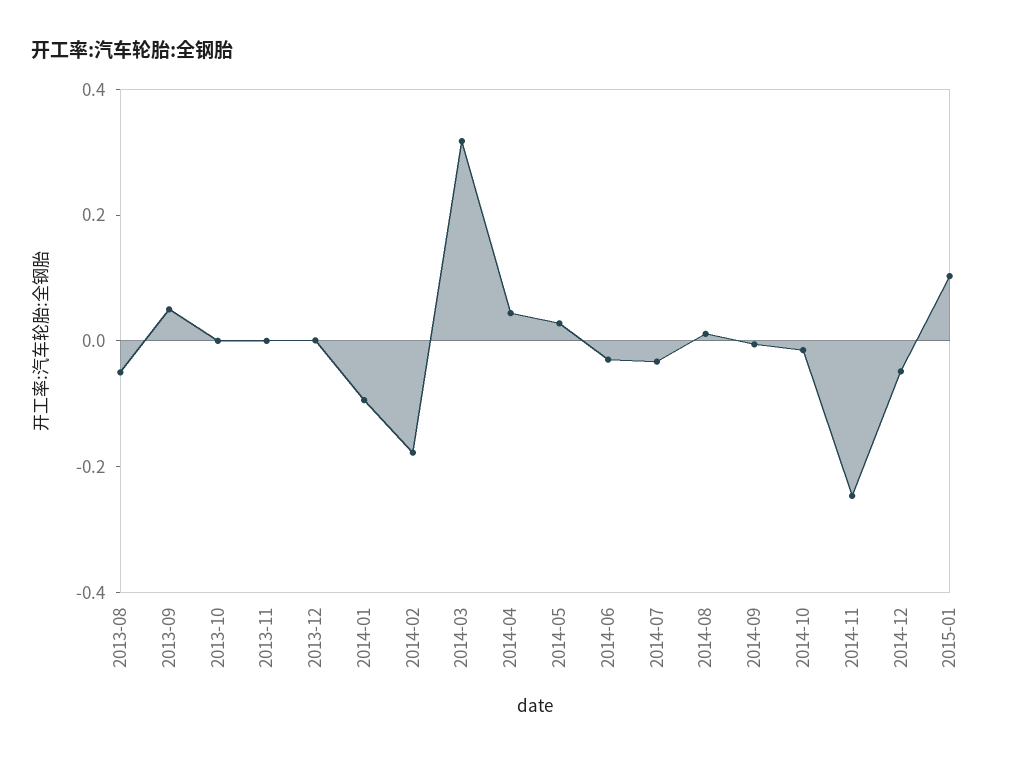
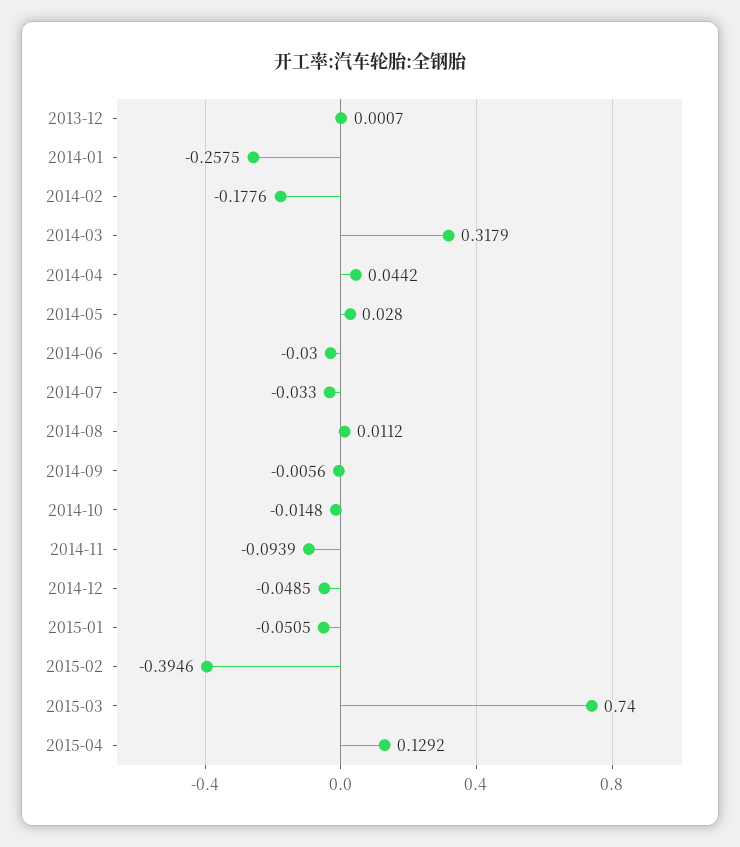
2013-08: -0.05 -> none
2013-09: 0.05 -> none
2013-10: 0 -> none
2013-11: 0 -> none
2014-01: -0.1 -> -0.2575
2014-11: -0.25 -> -0.0939
2015-01: 0.1 -> -0.0505
2015-02: none -> -0.3946
2015-03: none -> 0.74
2015-04: none -> 0.1292

